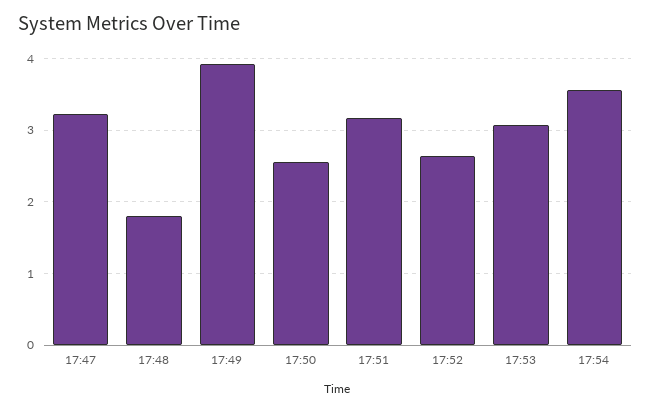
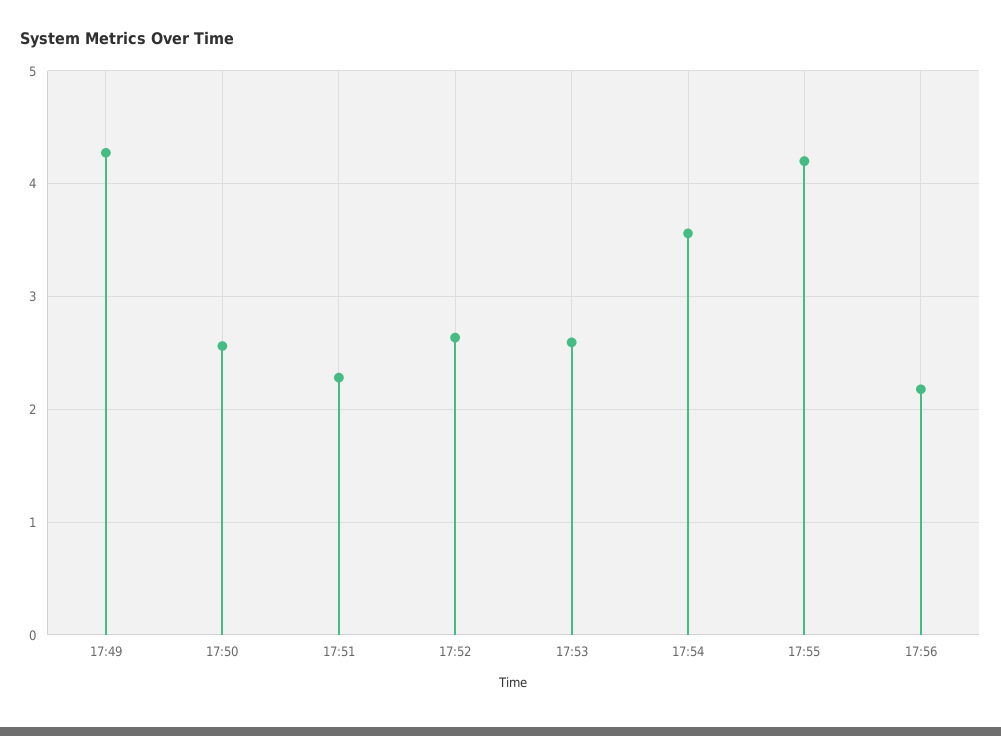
17:47: 3.2 -> none
17:48: 1.8 -> none
17:49: 3.9 -> 4.3
17:51: 3.2 -> 2.3
17:53: 3.1 -> 2.6
17:55: none -> 4.2
17:56: none -> 2.2

